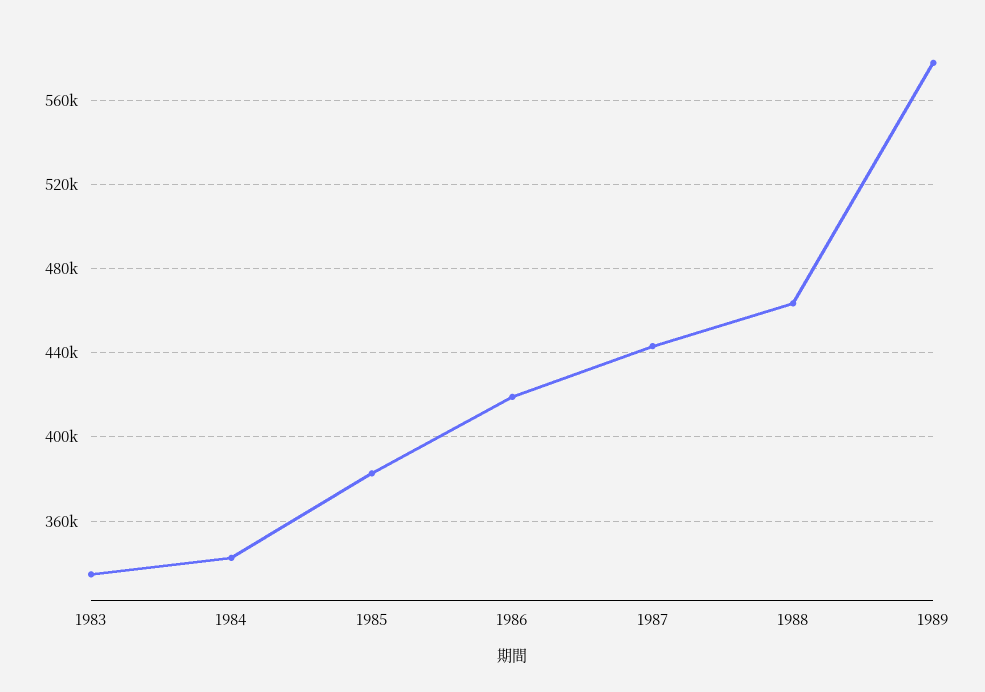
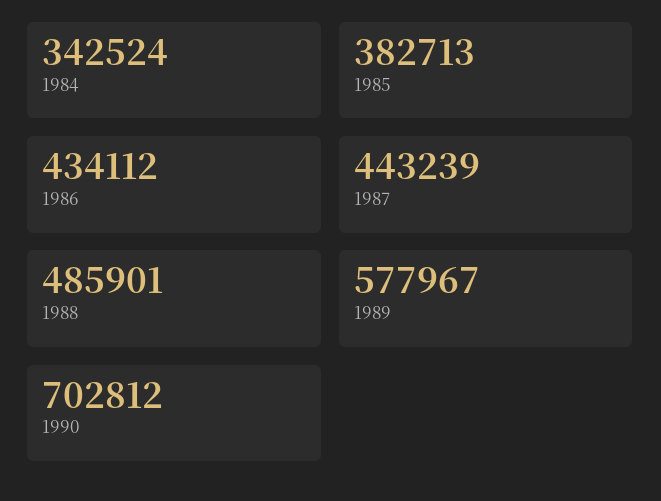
1983: 335000 -> none
1986: 420000 -> 434112
1988: 465000 -> 485901
1990: none -> 702812

